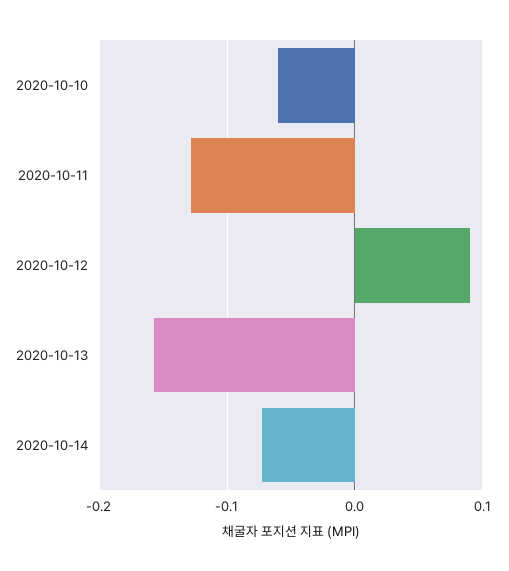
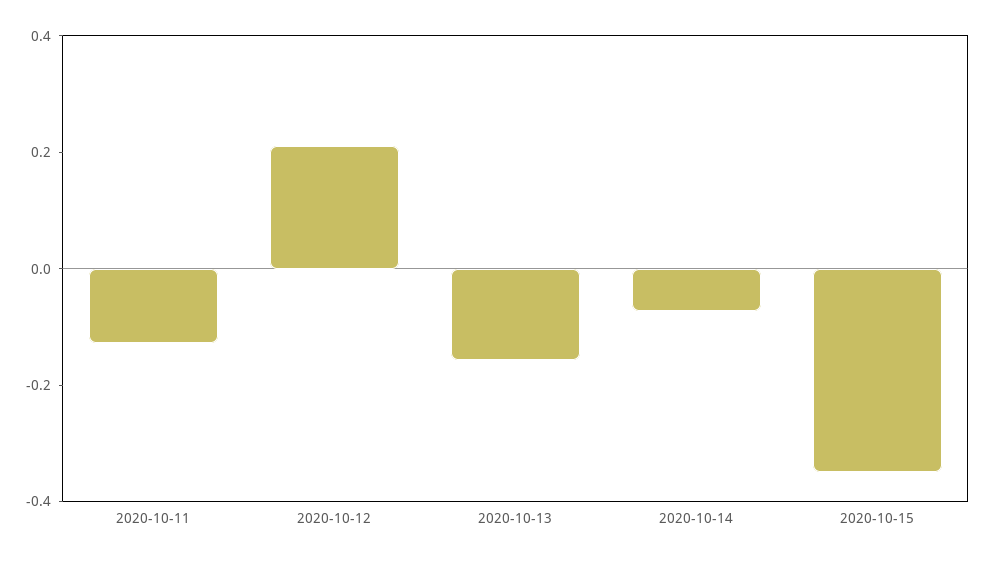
2020-10-10: -0.06 -> none
2020-10-12: 0.09 -> 0.2
2020-10-15: none -> -0.35

